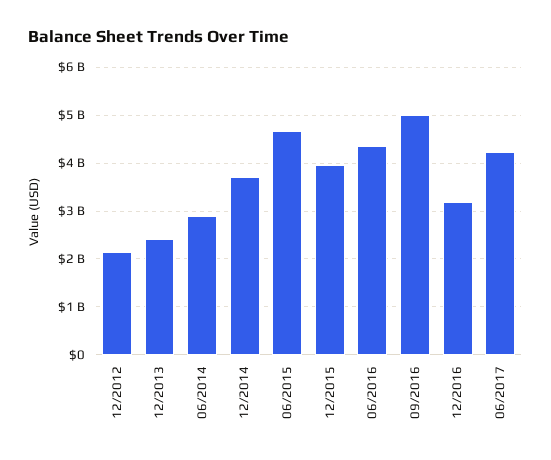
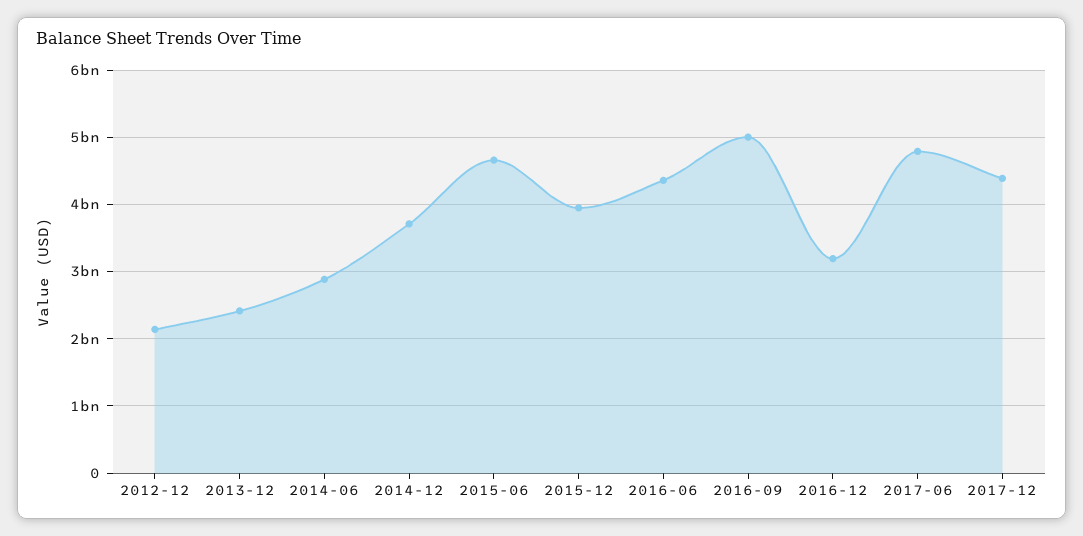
06/2017: 4200000000 -> 4800000000
2017-12: none -> 4400000000

